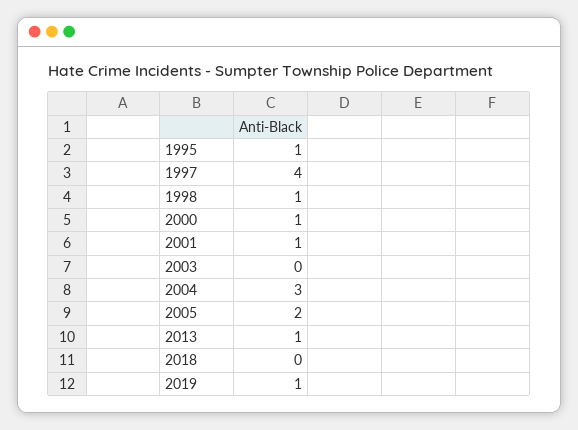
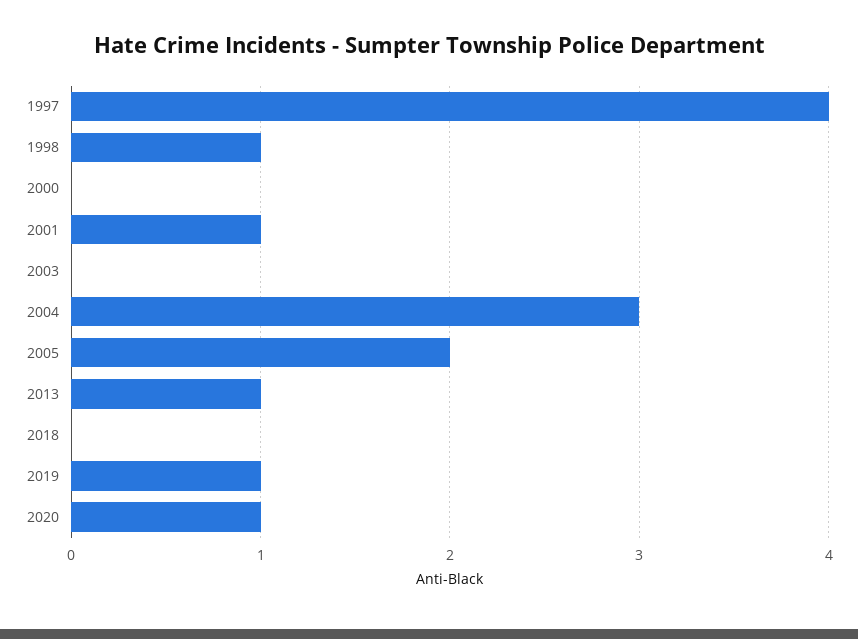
1995: 1 -> none
2000: 1 -> 0
2020: none -> 1

